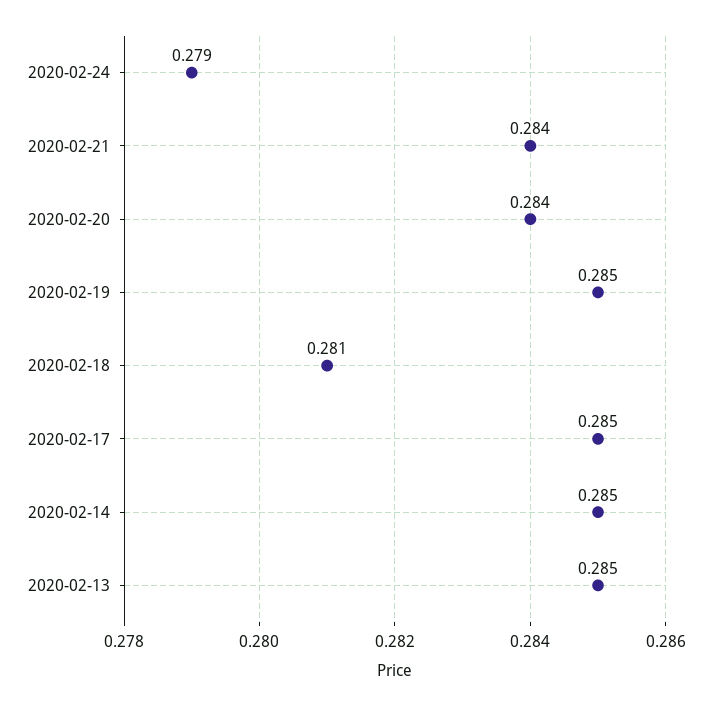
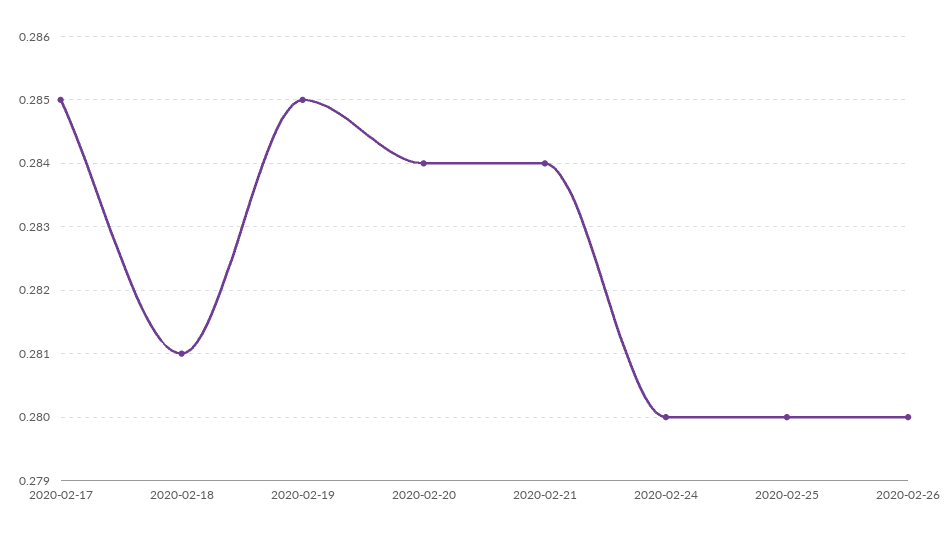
2020-02-24: 0.279 -> 0.28
2020-02-14: 0.285 -> none
2020-02-13: 0.285 -> none
2020-02-25: none -> 0.28
2020-02-26: none -> 0.28

